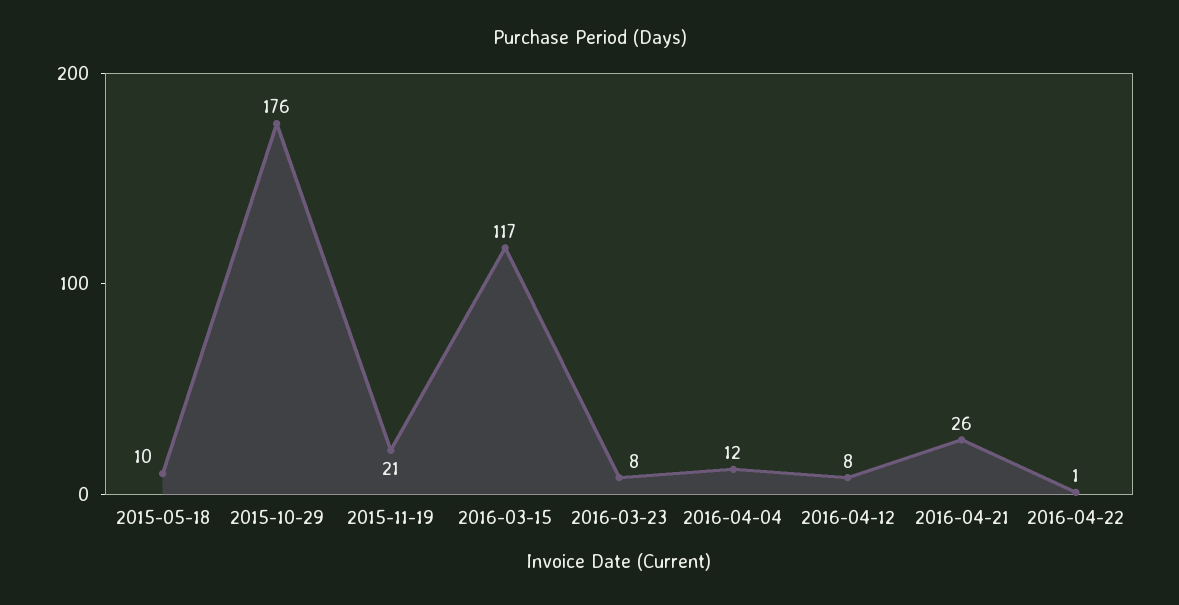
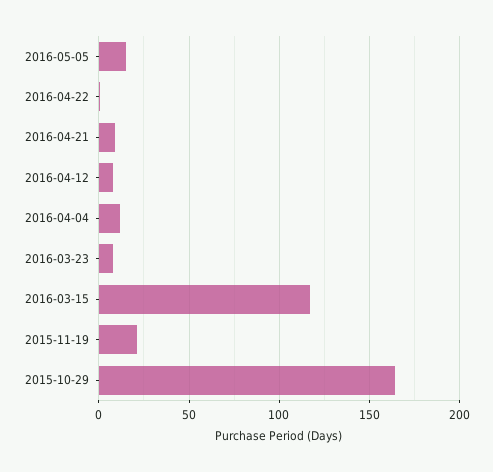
2015-05-18: 10 -> none
2015-10-29: 176 -> 165
2016-04-21: 26 -> 10
2016-05-05: none -> 15

